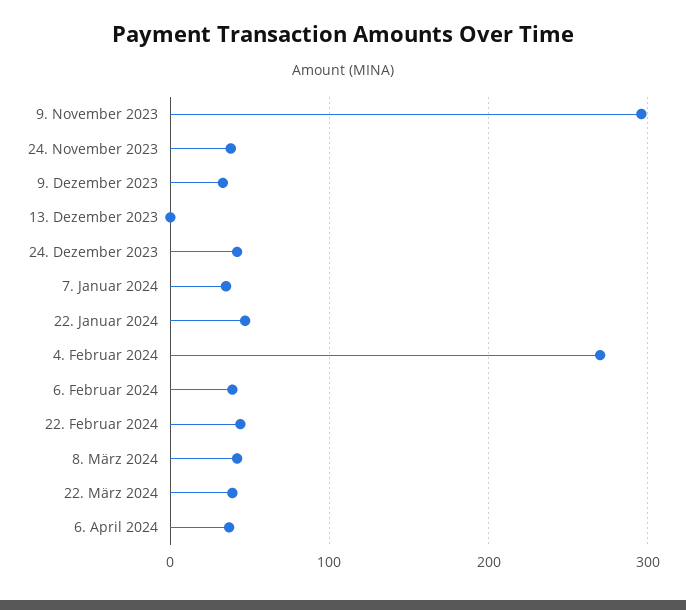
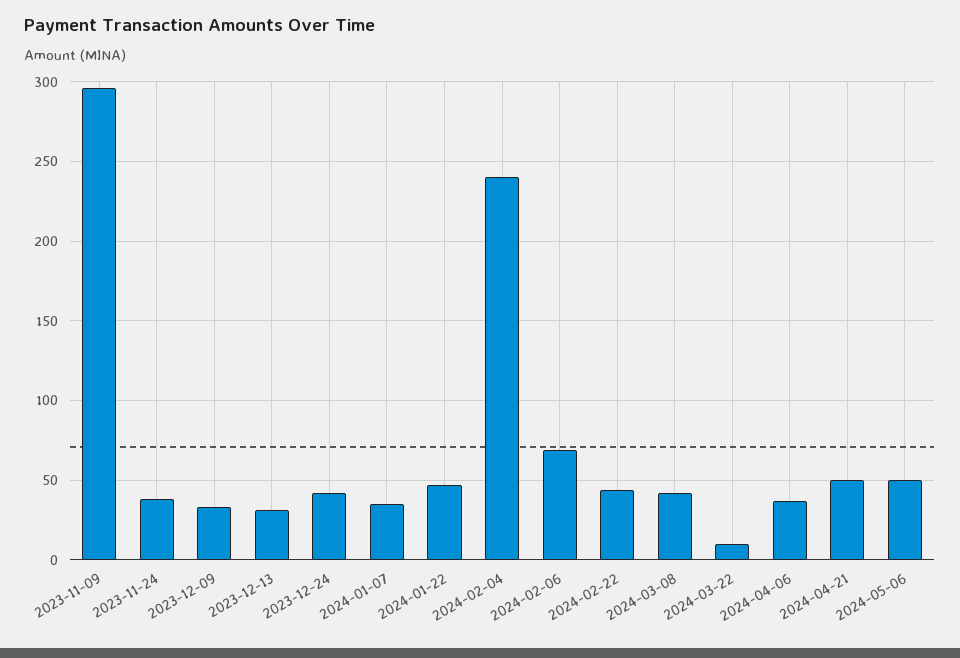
13. Dezember 2023: 0 -> 30
4. Februar 2024: 270 -> 240
6. Februar 2024: 40 -> 70
22. März 2024: 40 -> 10
2024-04-21: none -> 50
2024-05-06: none -> 50

